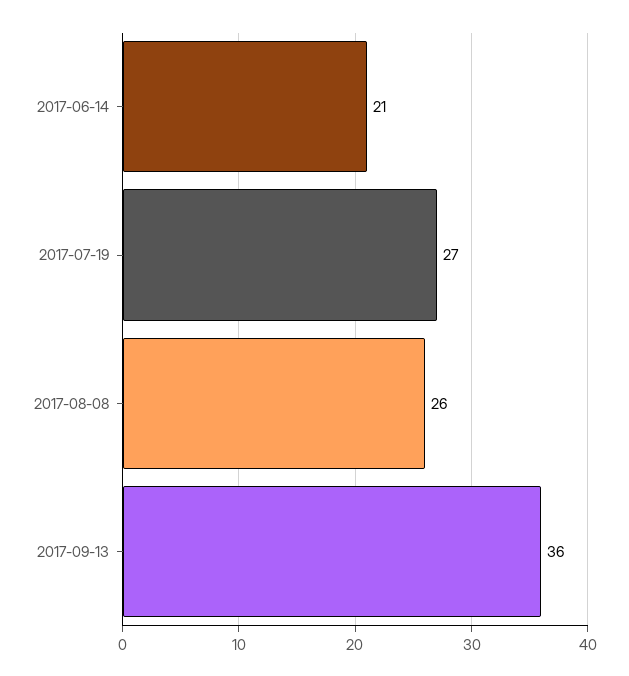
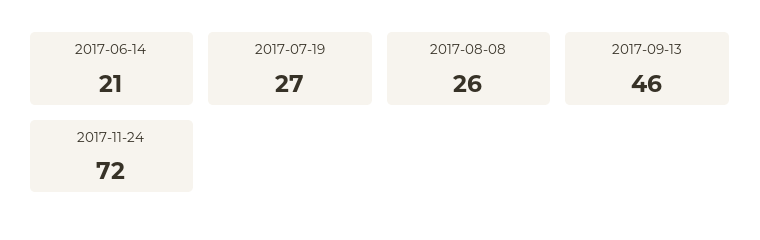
2017-09-13: 36 -> 46
2017-11-24: none -> 72

